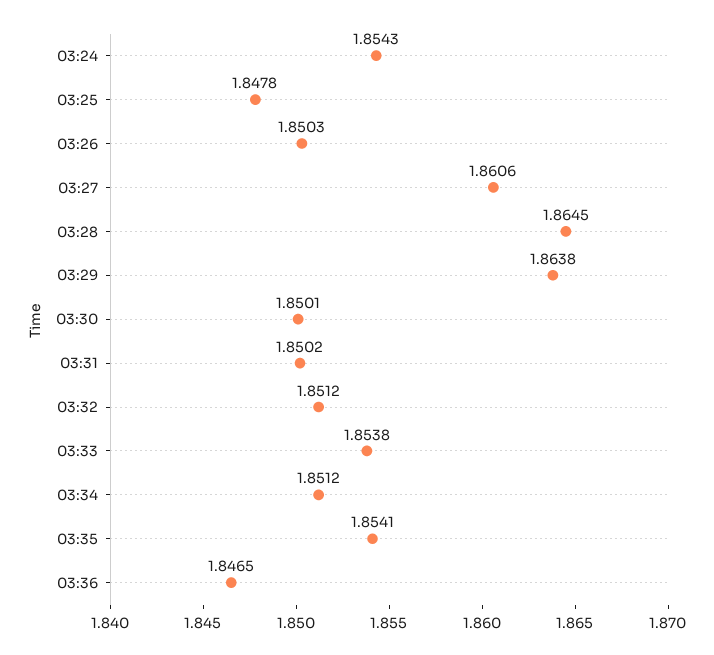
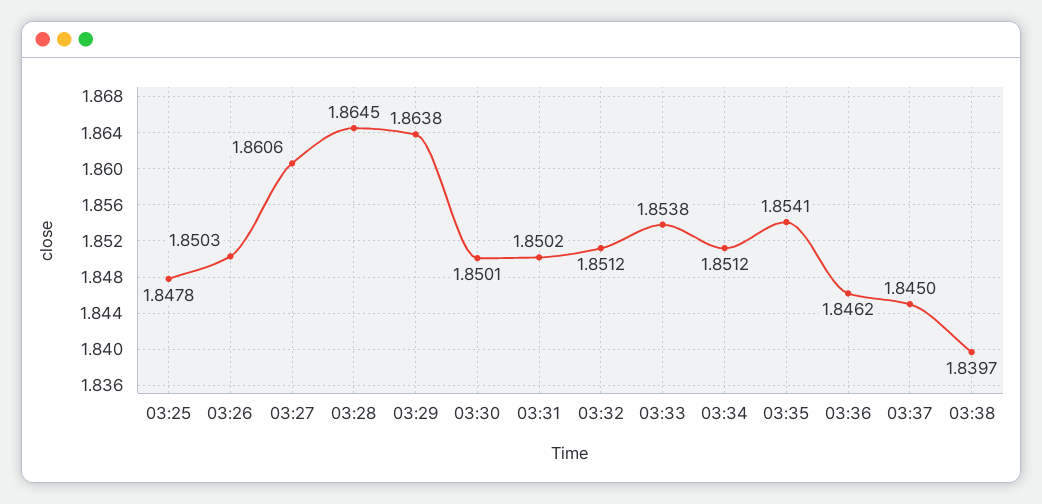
03:24: 1.8543 -> none
03:36: 1.8465 -> 1.8462
03:37: none -> 1.845
03:38: none -> 1.8397

